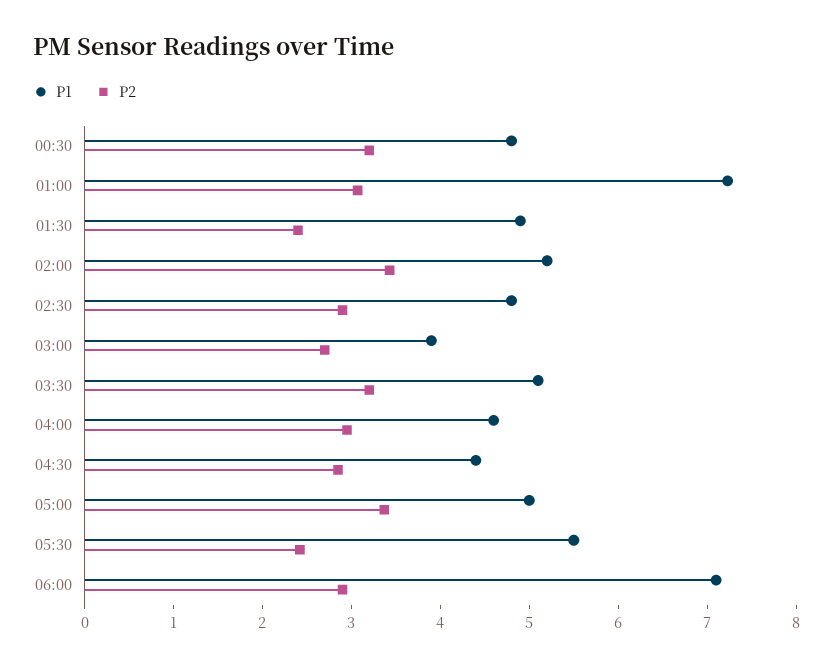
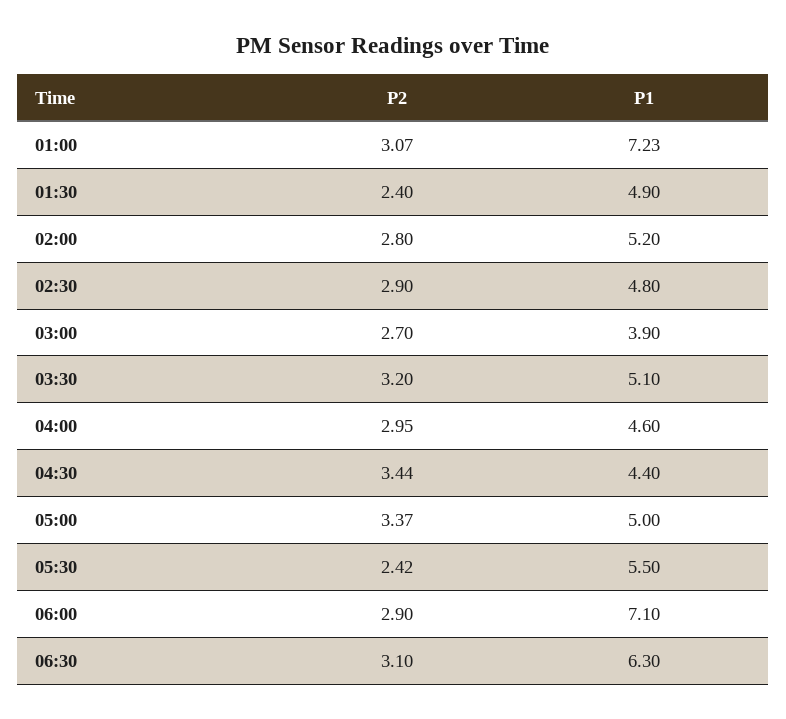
P1, 00:30: 4.8 -> none
P2, 00:30: 3.2 -> none
P2, 02:00: 3.4 -> 2.8
P2, 04:30: 2.8 -> 3.44
P2, 06:30: none -> 3.1
P1, 06:30: none -> 6.3

